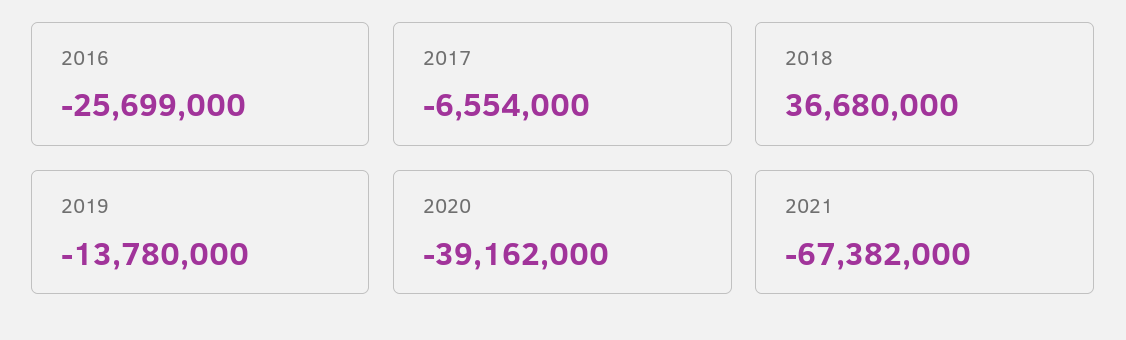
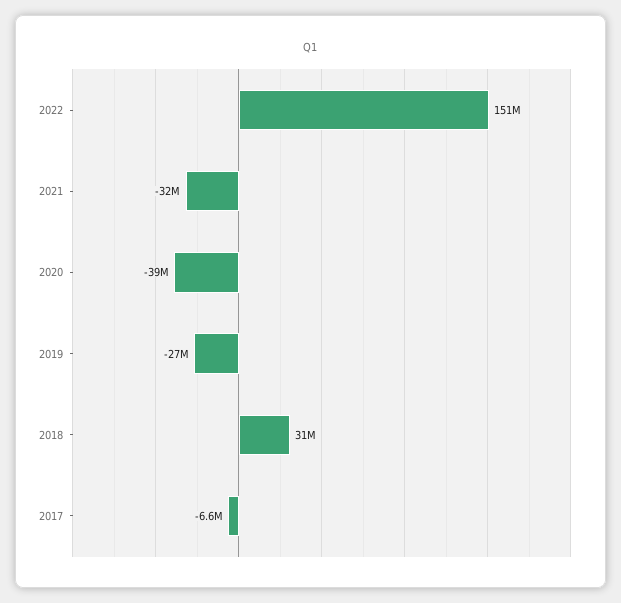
2016: -25699000 -> none
2018: 36680000 -> 31000000
2019: -13780000 -> -27000000
2021: -67382000 -> -32000000
2022: none -> 151000000

